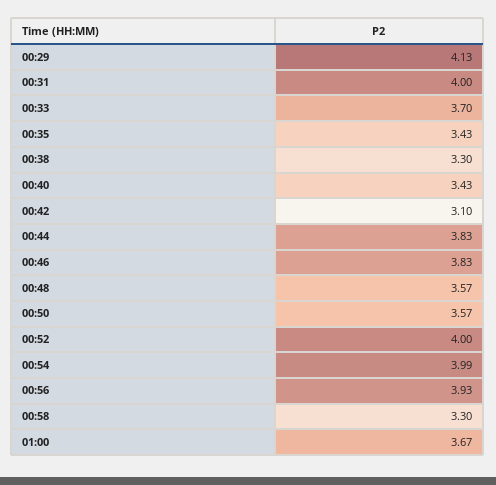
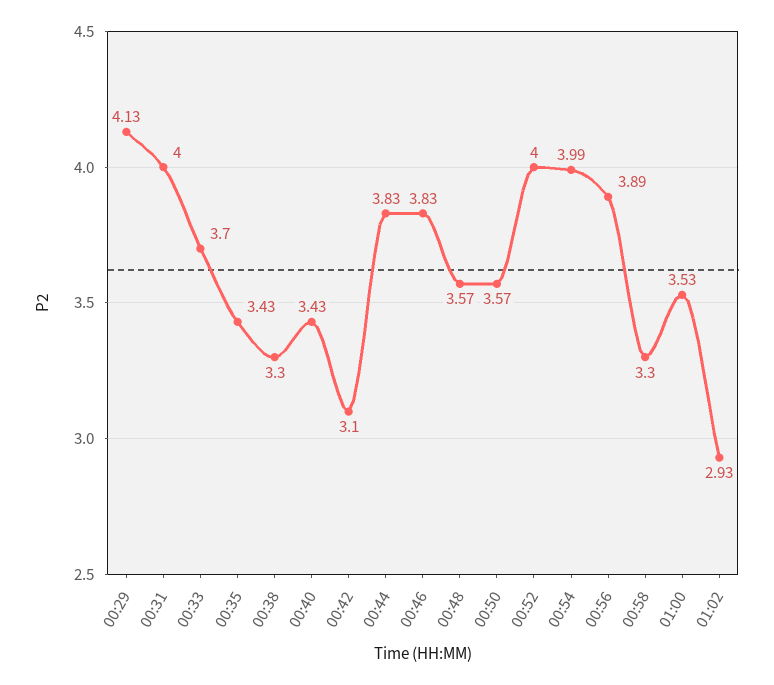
00:56: 3.93 -> 3.89
01:00: 3.67 -> 3.53
01:02: none -> 2.93

